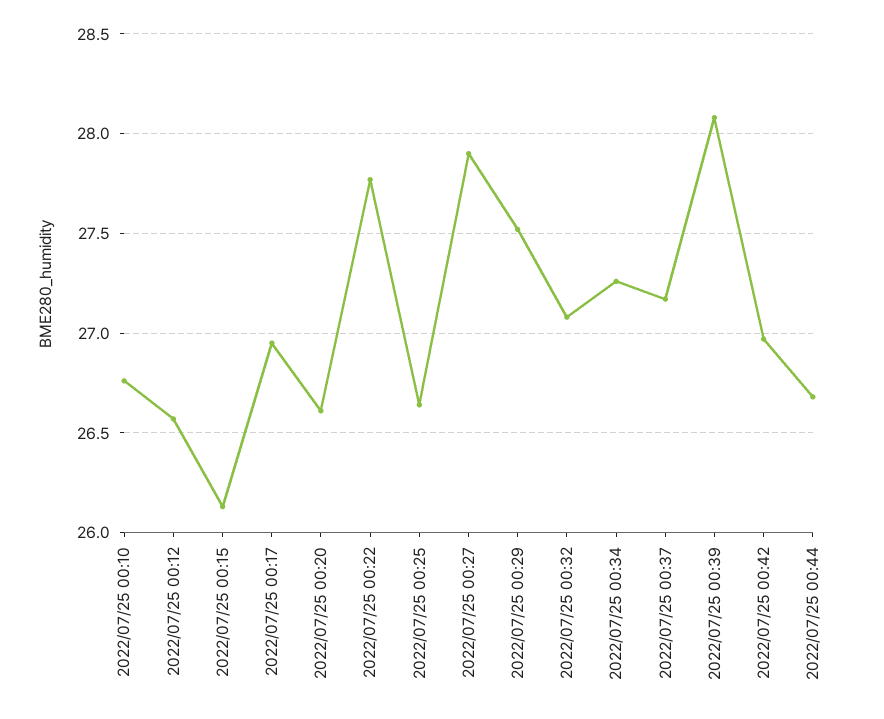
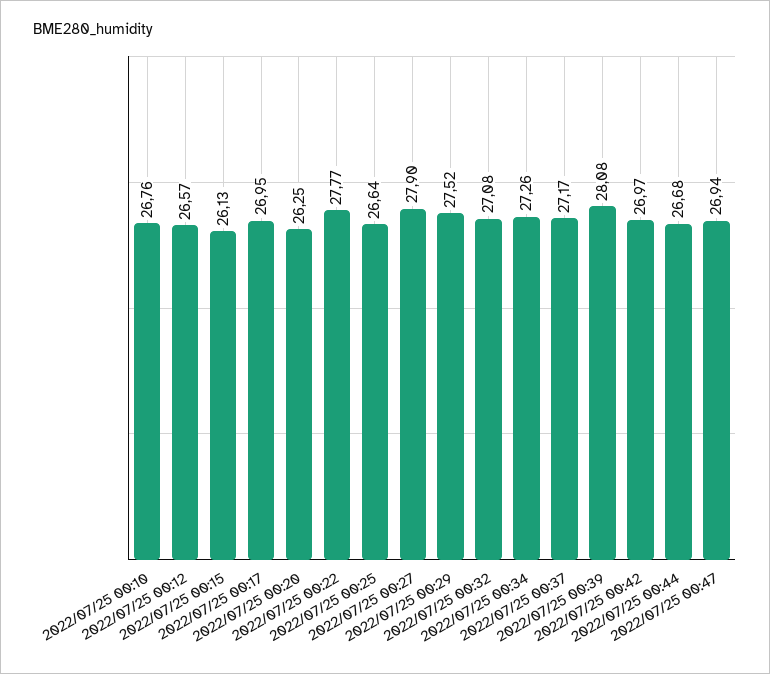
2022/07/25 00:20: 26.6 -> 26.25
2022/07/25 00:47: none -> 26.94

